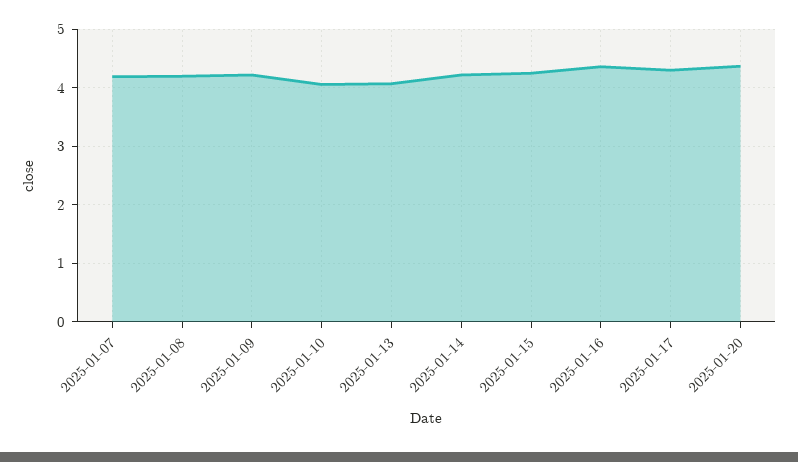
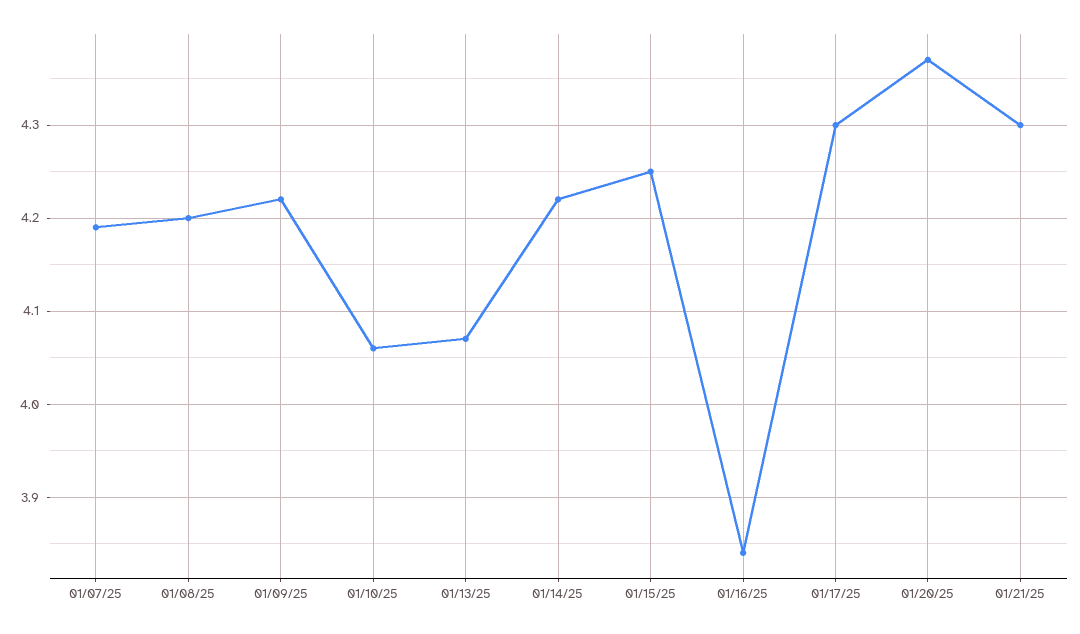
2025-01-16: 4.4 -> 3.84
01/21/25: none -> 4.3

